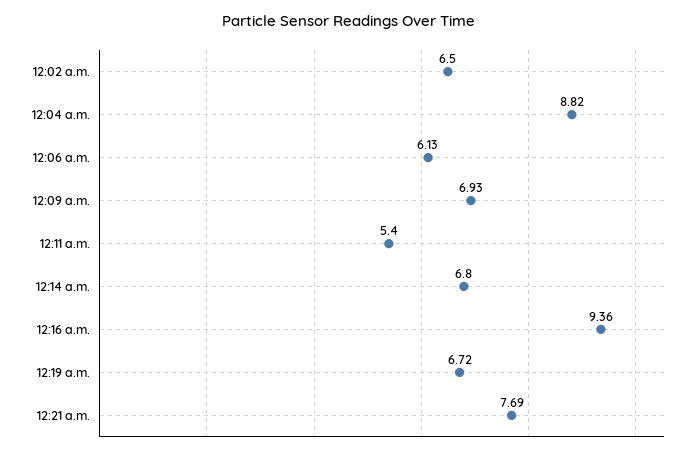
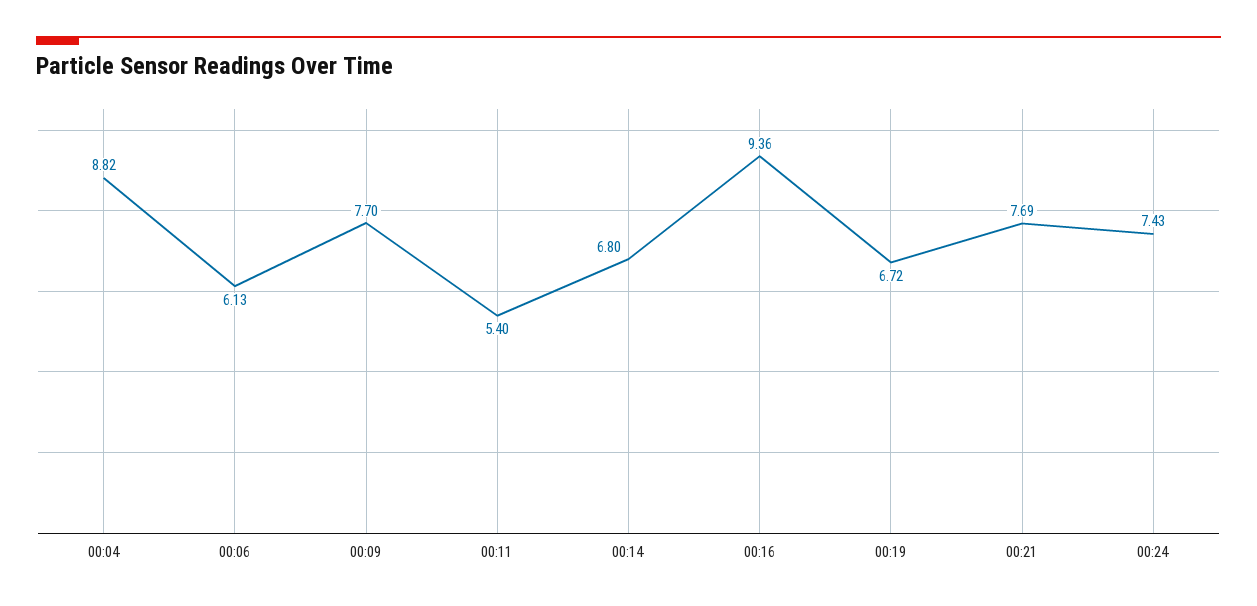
12:02 a.m.: 6.5 -> none
12:09 a.m.: 6.93 -> 7.7
00:24: none -> 7.43

